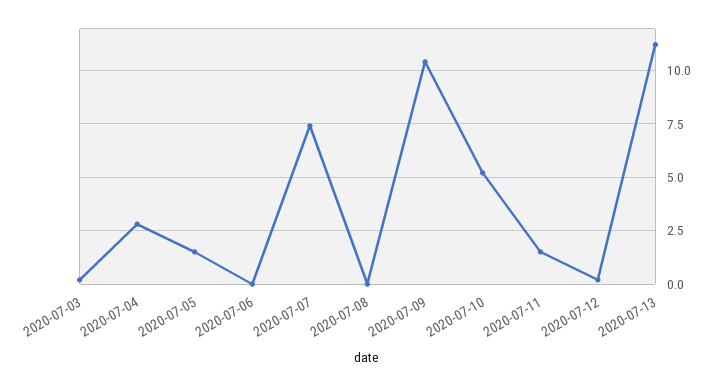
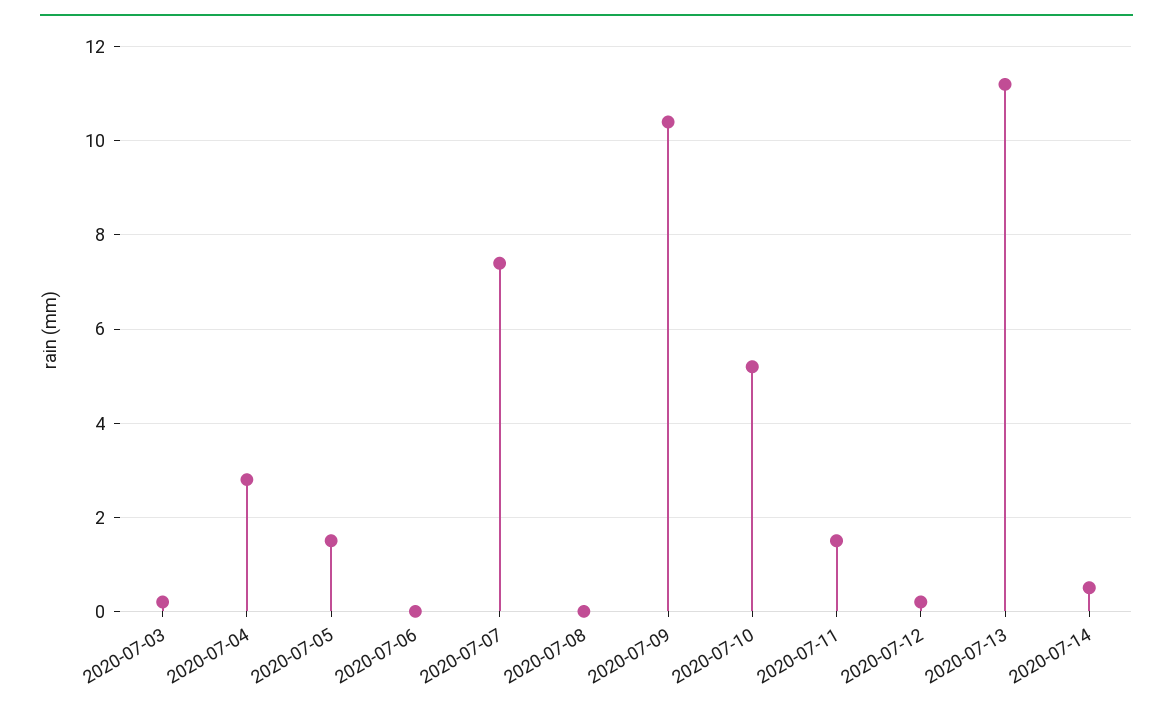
2020-07-14: none -> 0.5

